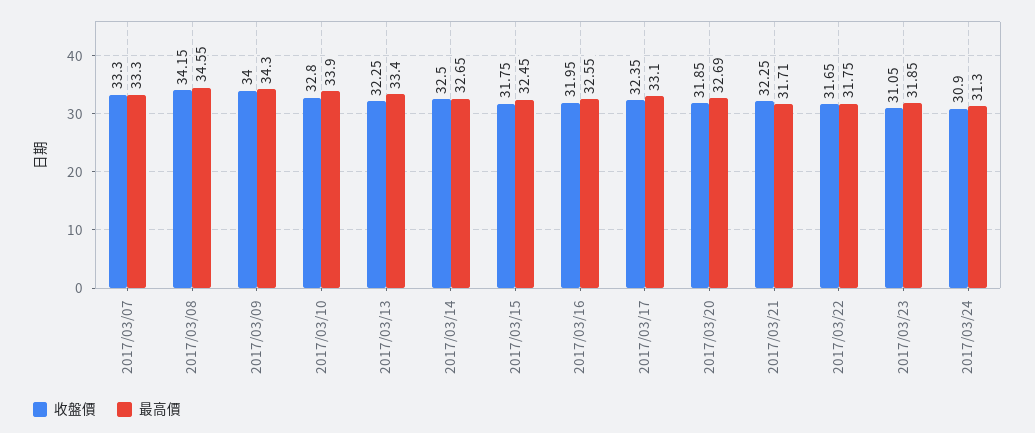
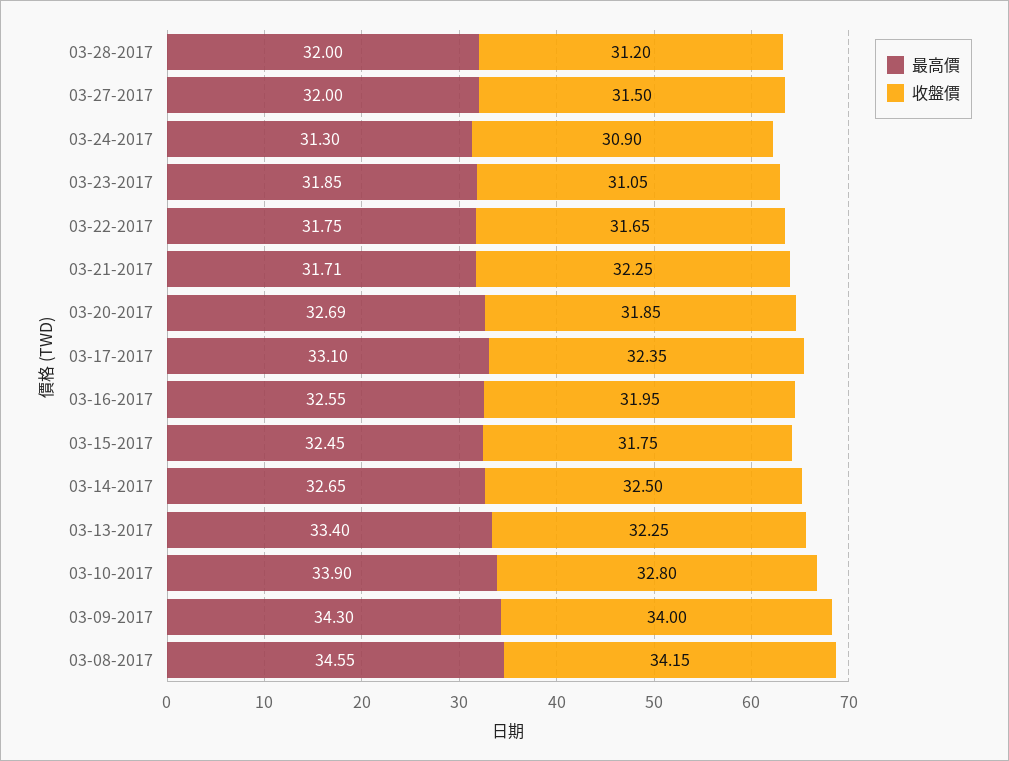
收盤價, 2017/03/07: 33.3 -> none
最高價, 2017/03/07: 33.3 -> none
最高價, 03-28-2017: none -> 32
收盤價, 03-28-2017: none -> 31.2
最高價, 03-27-2017: none -> 32
收盤價, 03-27-2017: none -> 31.5

